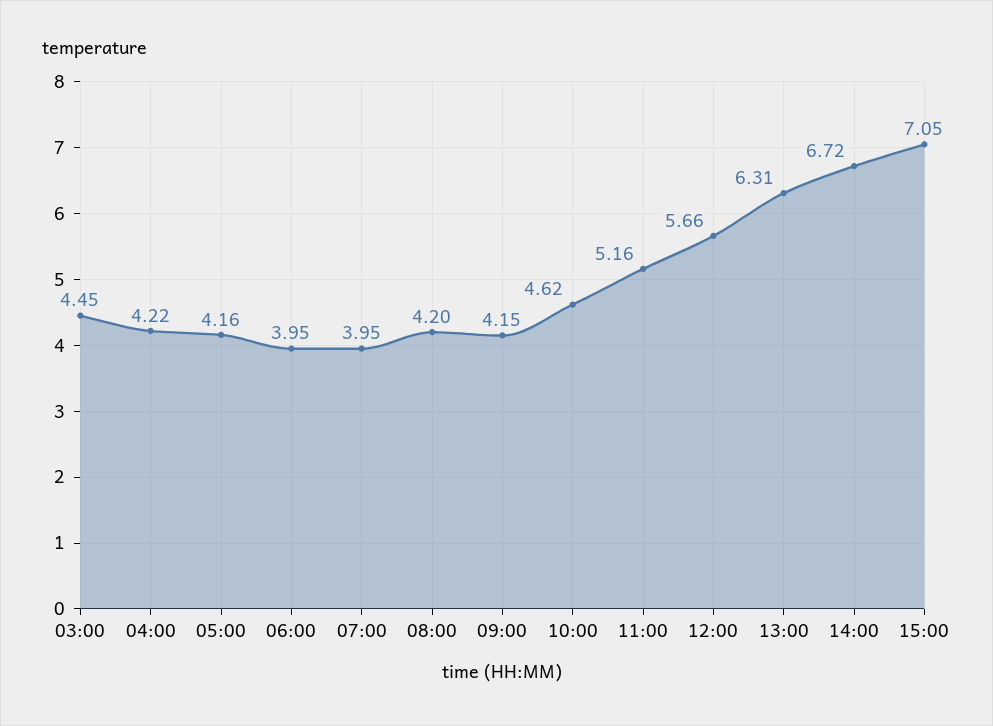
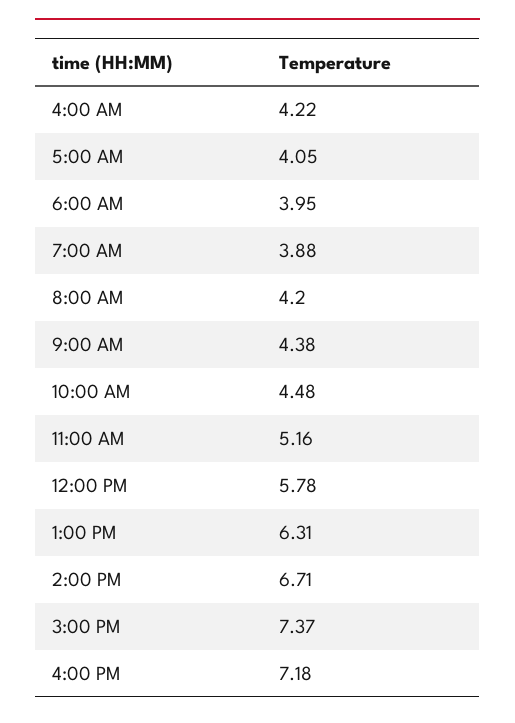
03:00: 4.45 -> none
05:00: 4.16 -> 4.05
07:00: 3.95 -> 3.88
09:00: 4.15 -> 4.38
10:00: 4.62 -> 4.48
12:00: 5.66 -> 5.78
14:00: 6.72 -> 6.71
15:00: 7.05 -> 7.37
4:00 PM: none -> 7.18

